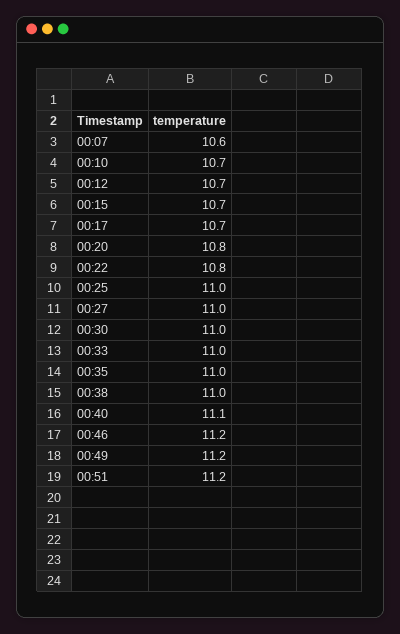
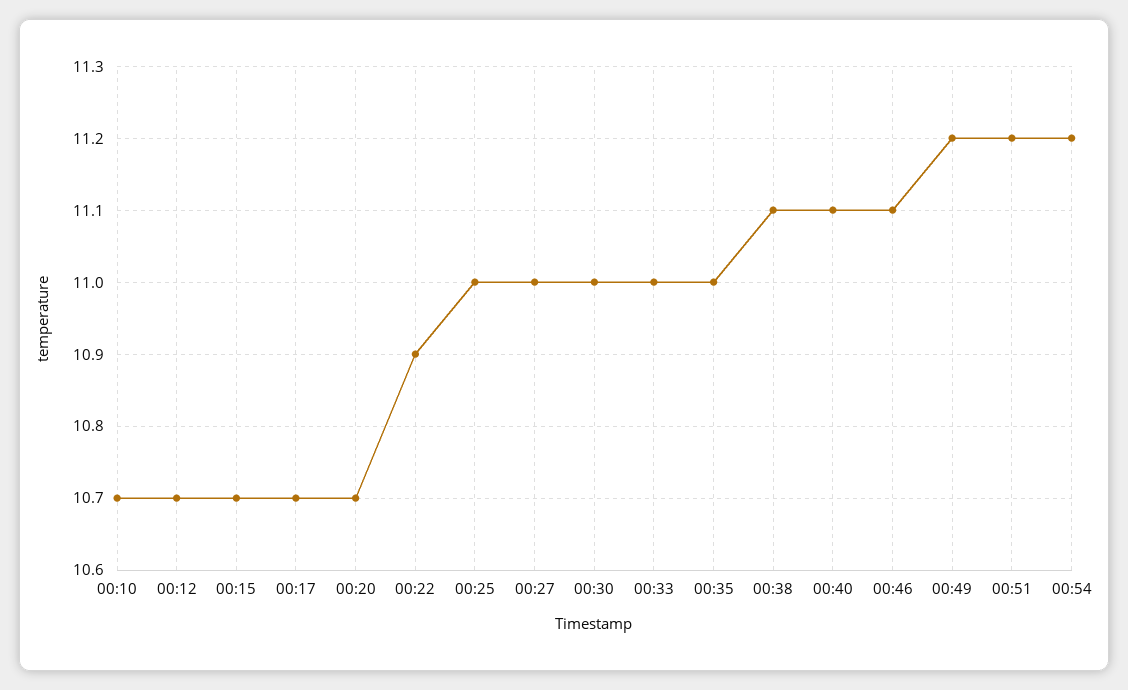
00:07: 10.6 -> none
00:20: 10.8 -> 10.7
00:22: 10.8 -> 10.9
00:38: 11 -> 11.1
00:46: 11.2 -> 11.1
00:54: none -> 11.2

